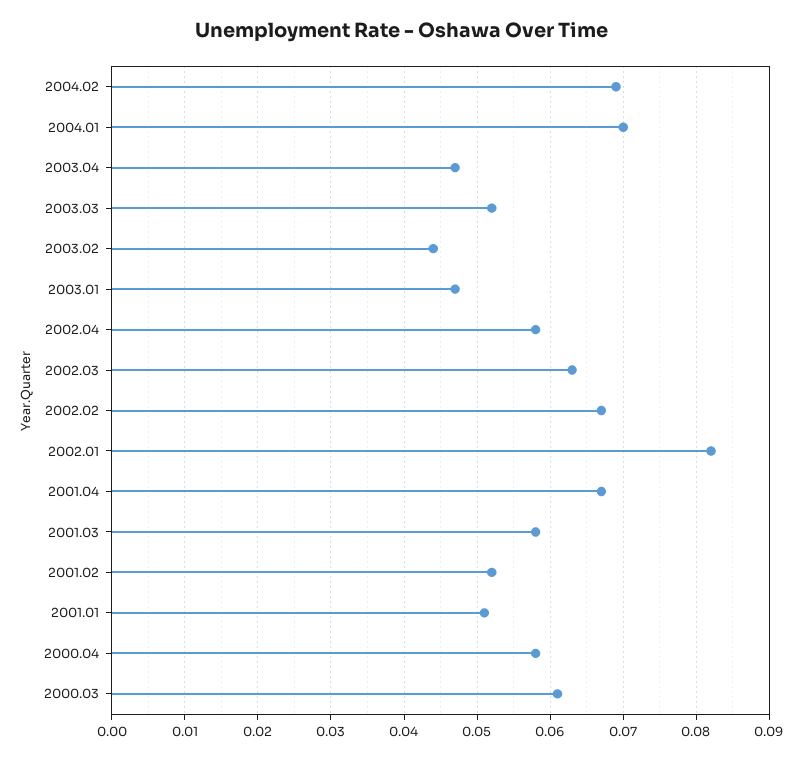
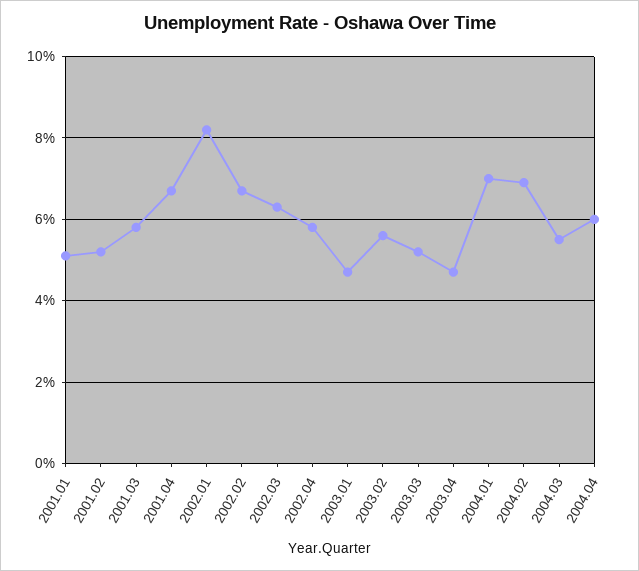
2003.02: 0.044 -> 0.055
2000.04: 0.058 -> none
2000.03: 0.061 -> none
2004.03: none -> 0.055
2004.04: none -> 0.06

